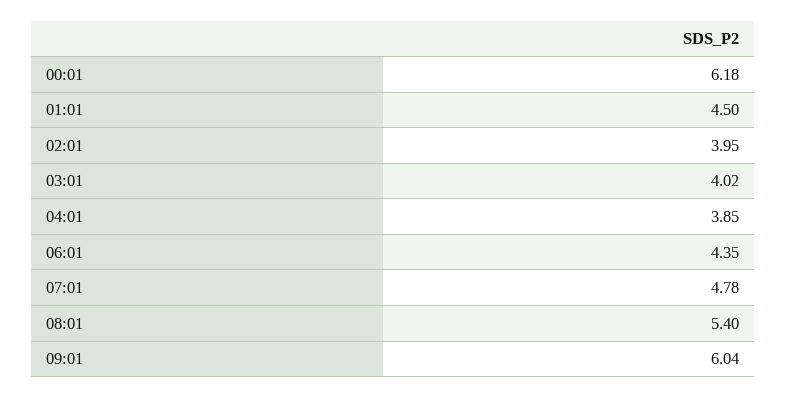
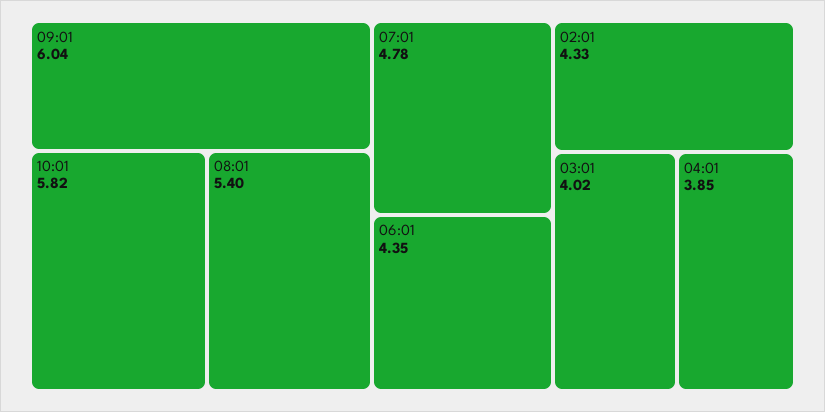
00:01: 6.18 -> none
01:01: 4.5 -> none
02:01: 3.95 -> 4.33
10:01: none -> 5.82

